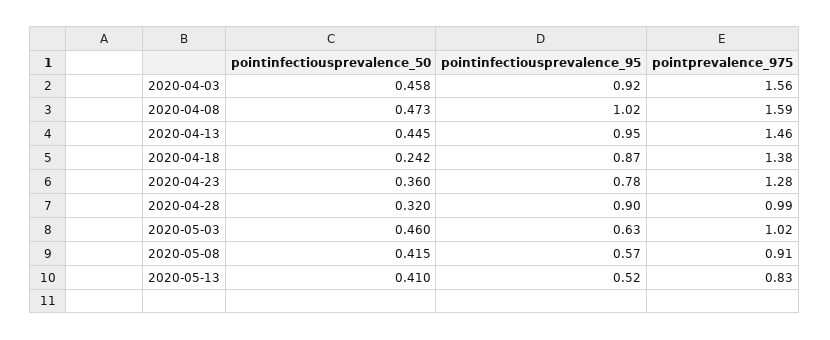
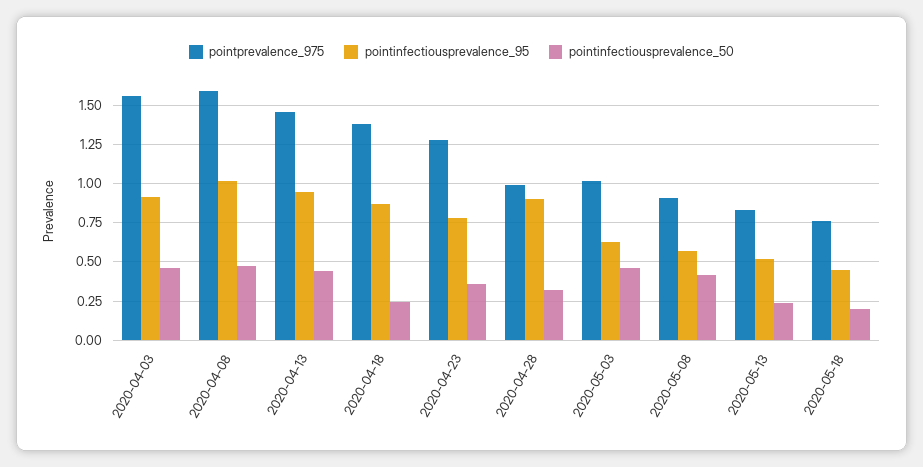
pointinfectiousprevalence_50, 2020-05-13: 0.41 -> 0.25
pointprevalence_975, 2020-05-18: none -> 0.75
pointinfectiousprevalence_95, 2020-05-18: none -> 0.45
pointinfectiousprevalence_50, 2020-05-18: none -> 0.2

